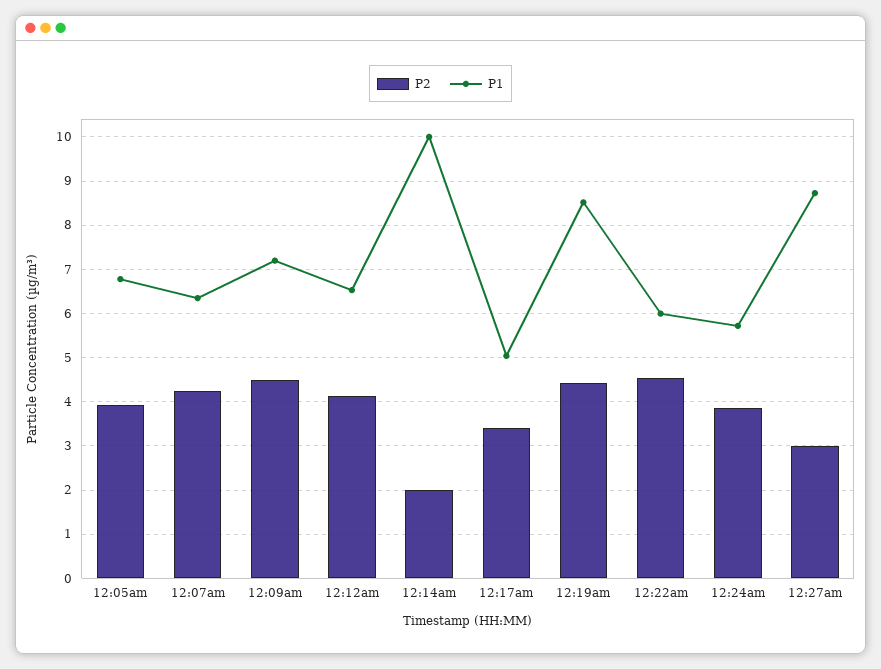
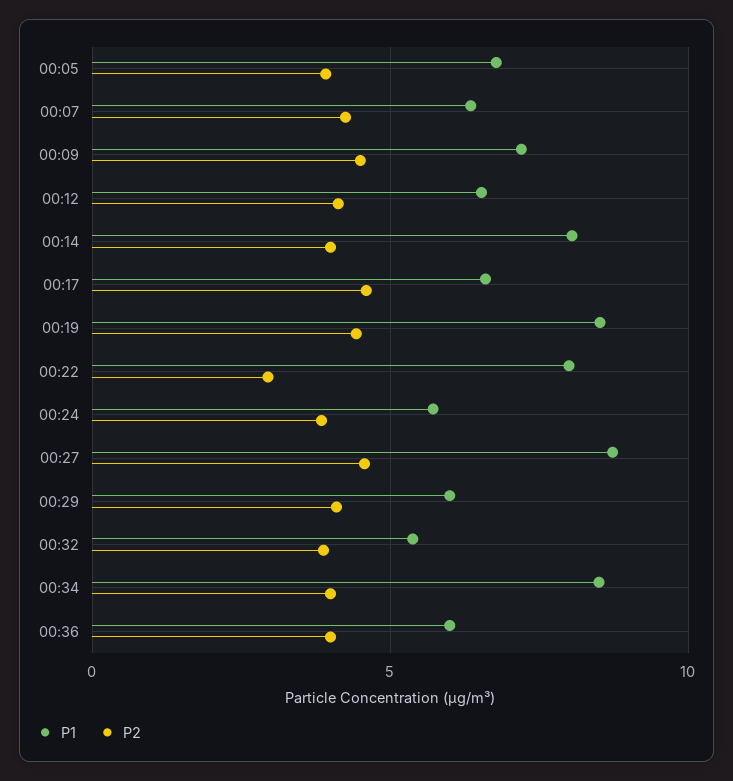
P2, 12:14am: 2 -> 4
P1, 12:14am: 10 -> 8
P2, 12:17am: 3.4 -> 4.5
P1, 12:17am: 5 -> 6.5
P2, 12:22am: 4.6 -> 3
P1, 12:22am: 6 -> 8
P2, 12:27am: 3 -> 4.5
P1, 00:29: none -> 6
P2, 00:29: none -> 4
P1, 00:32: none -> 5.5
P2, 00:32: none -> 4
P1, 00:34: none -> 8.5
P2, 00:34: none -> 4
P1, 00:36: none -> 6
P2, 00:36: none -> 4

